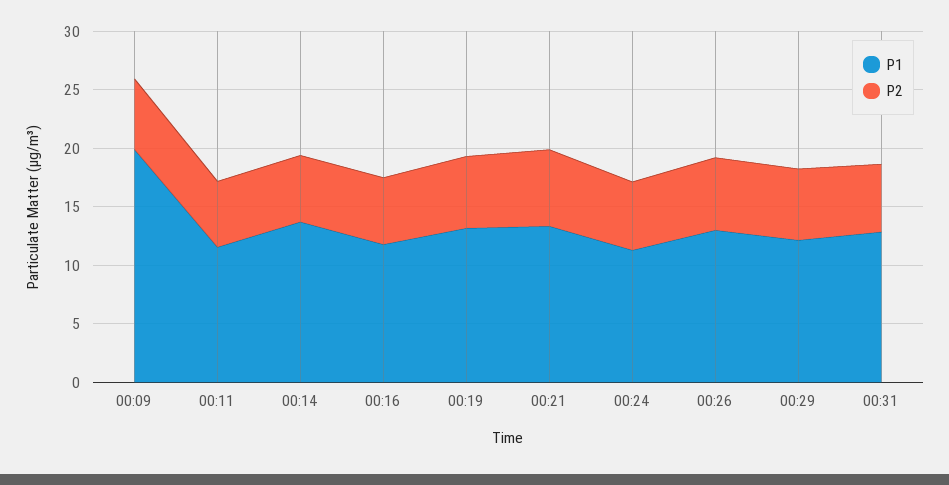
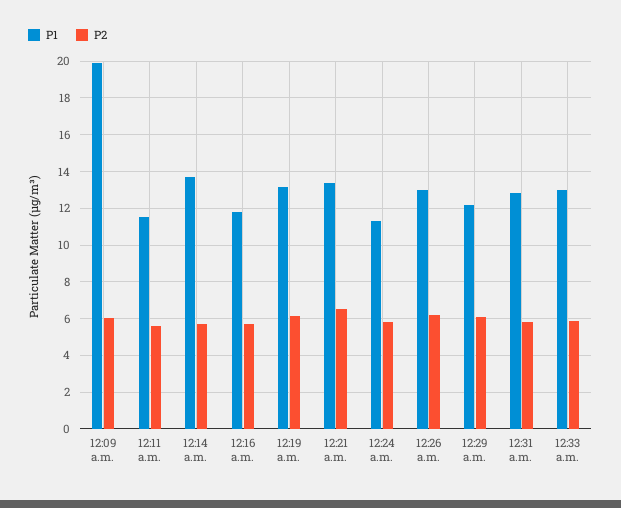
P1, 12:33 a.m.: none -> 13
P2, 12:33 a.m.: none -> 6

